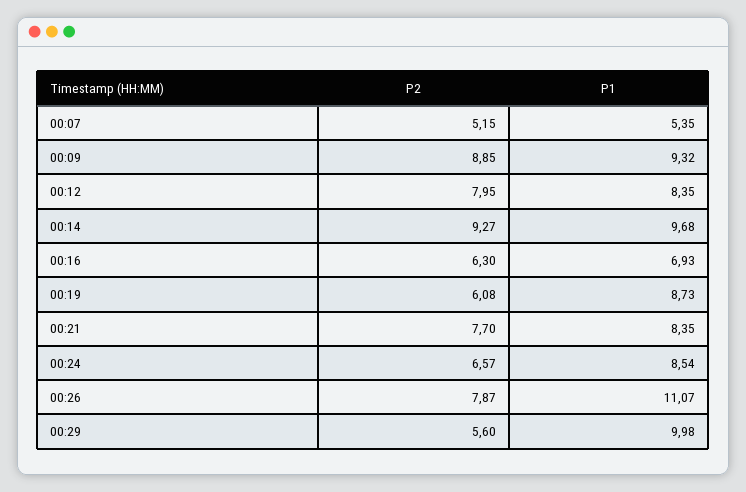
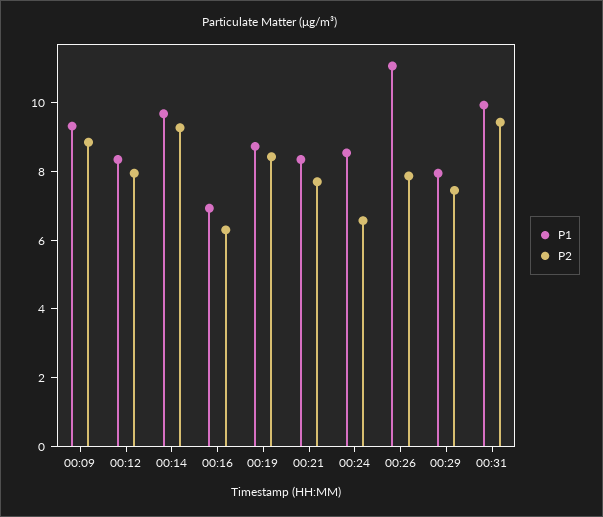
P2, 00:07: 5.15 -> none
P1, 00:07: 5.35 -> none
P2, 00:19: 6.08 -> 8.5
P2, 00:29: 5.6 -> 7.5
P1, 00:29: 9.98 -> 8
P1, 00:31: none -> 10
P2, 00:31: none -> 9.5

